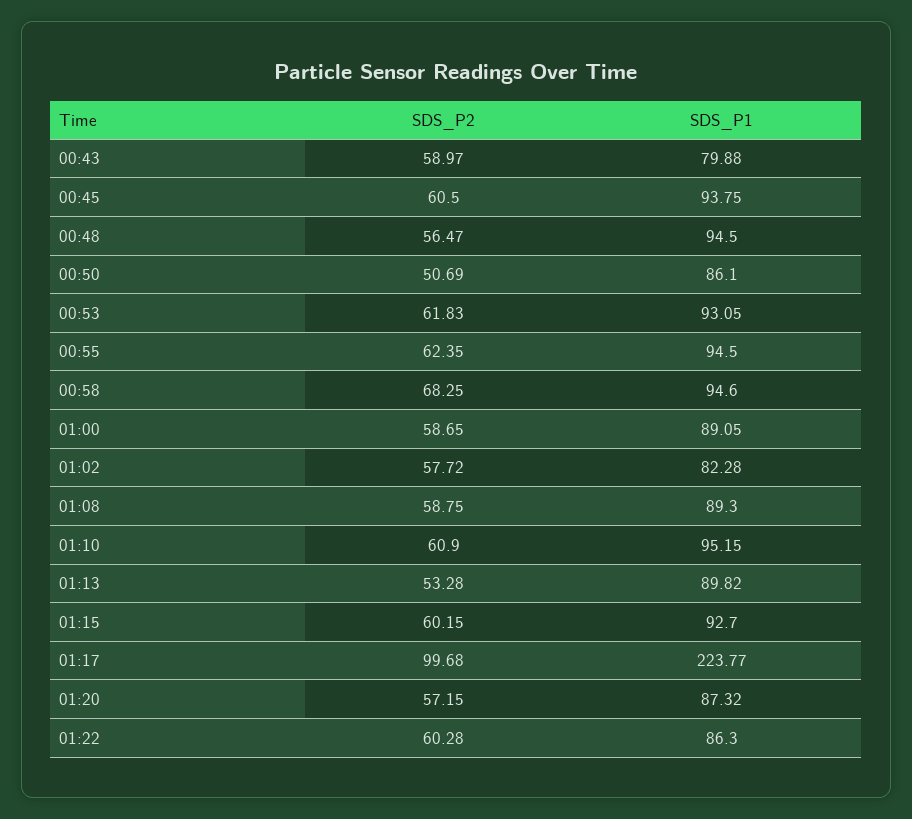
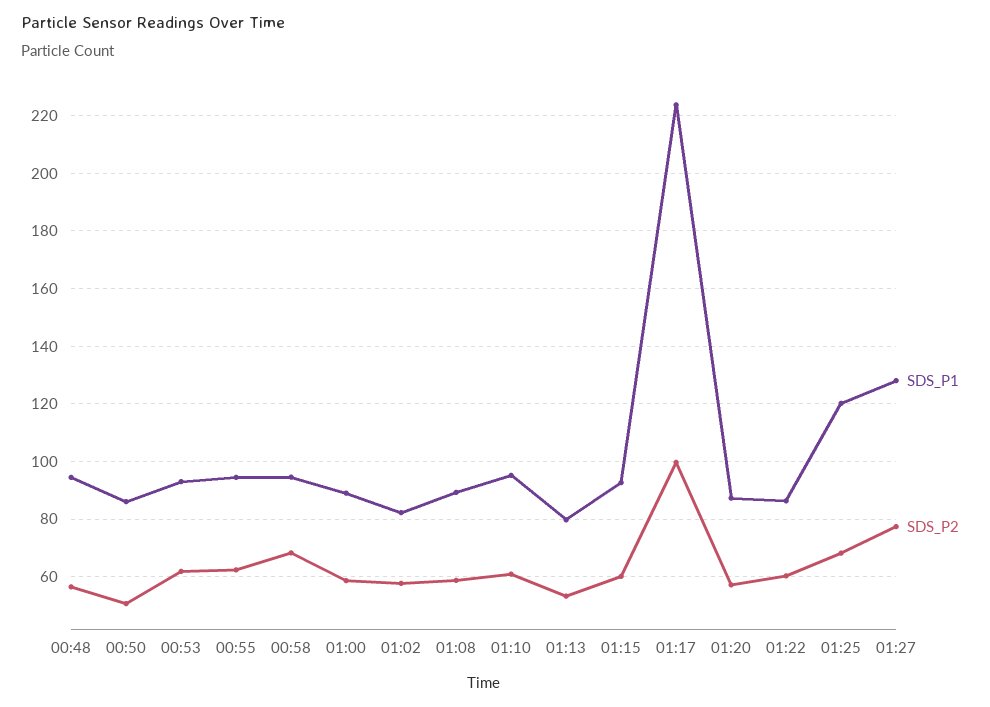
SDS_P2, 00:43: 58.97 -> none
SDS_P1, 00:43: 79.88 -> none
SDS_P2, 00:45: 60.5 -> none
SDS_P1, 00:45: 93.75 -> none
SDS_P1, 01:13: 89.82 -> 80
SDS_P1, 01:25: none -> 120
SDS_P2, 01:25: none -> 67.5
SDS_P1, 01:27: none -> 127.5
SDS_P2, 01:27: none -> 77.5

